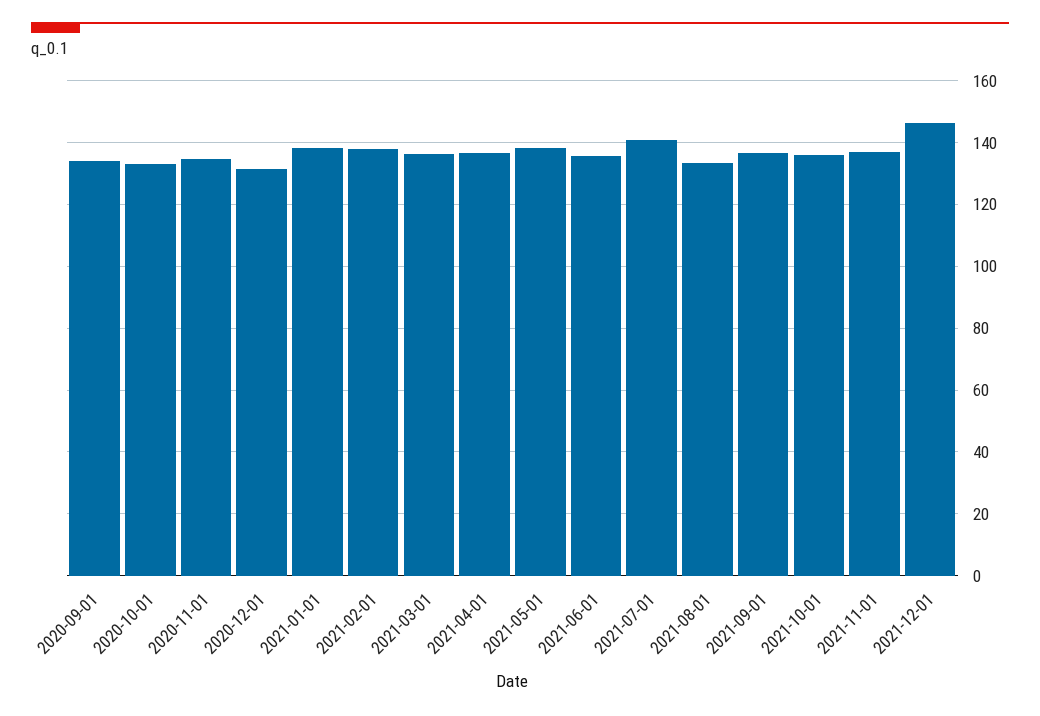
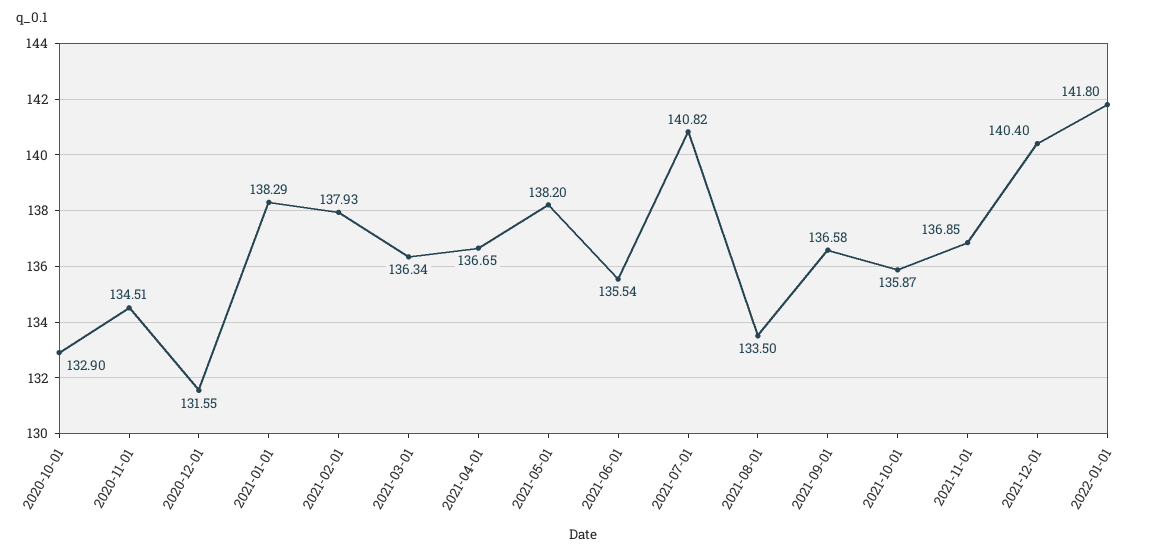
2020-09-01: 134 -> none
2021-12-01: 146 -> 140.4
2022-01-01: none -> 141.8

